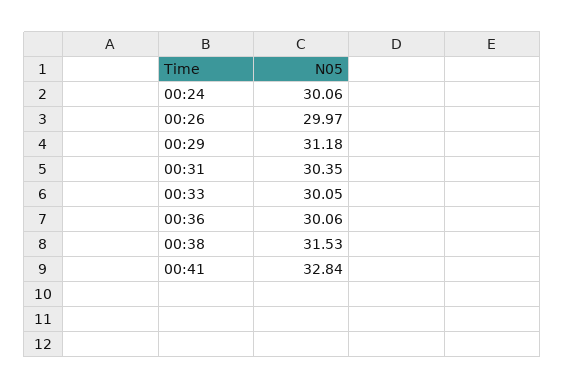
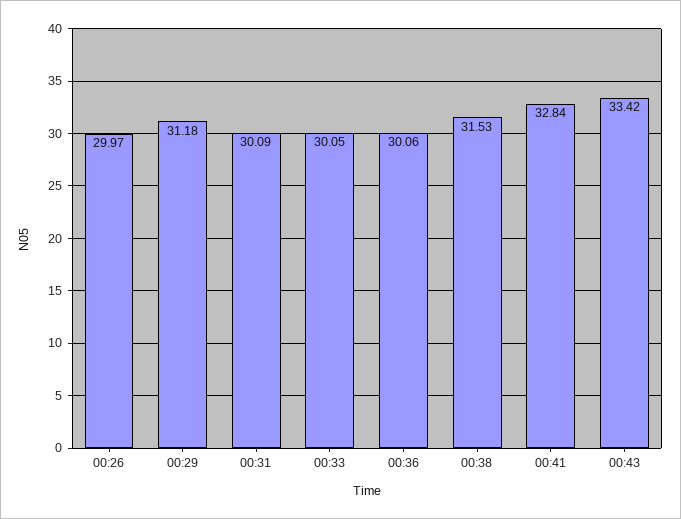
00:24: 30.06 -> none
00:31: 30.35 -> 30.09
00:43: none -> 33.42

